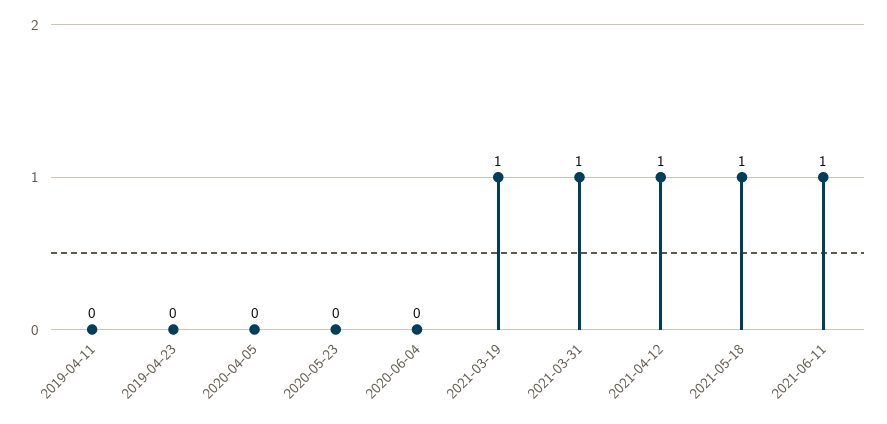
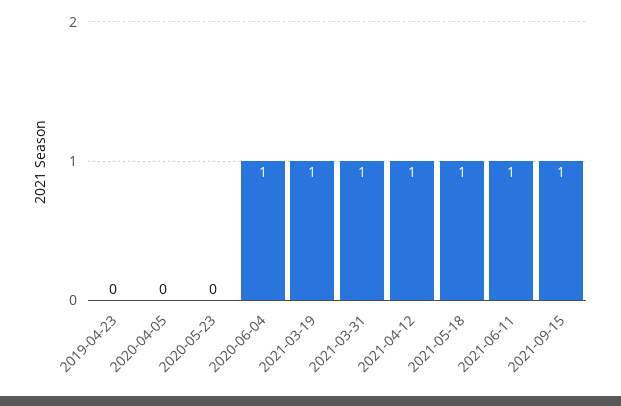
2019-04-11: 0 -> none
2020-06-04: 0 -> 1
2021-09-15: none -> 1

